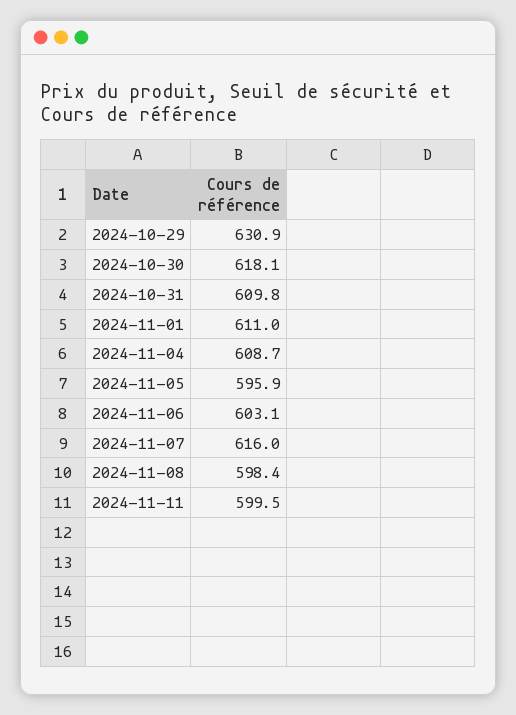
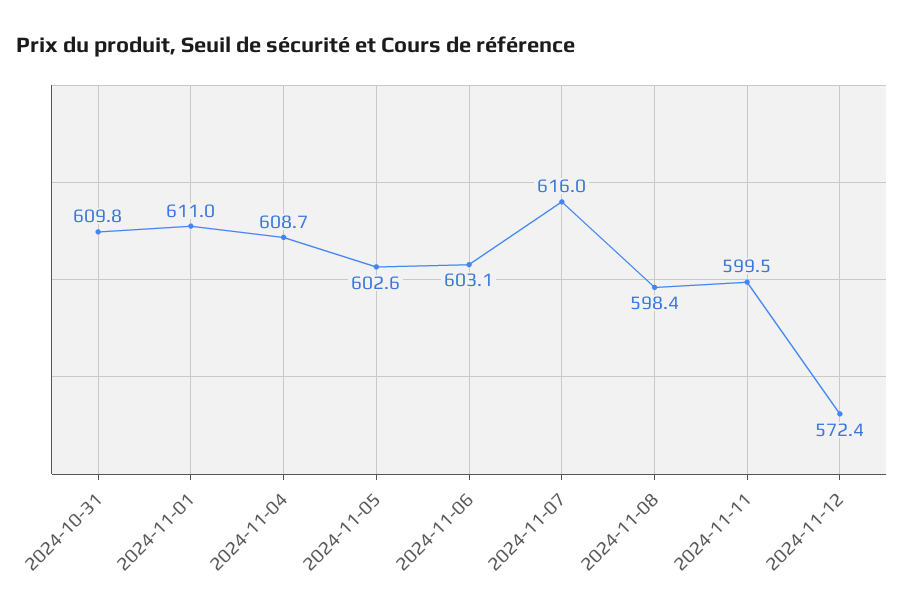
2024-10-29: 630.9 -> none
2024-10-30: 618.1 -> none
2024-11-05: 595.9 -> 602.6
2024-11-12: none -> 572.4

